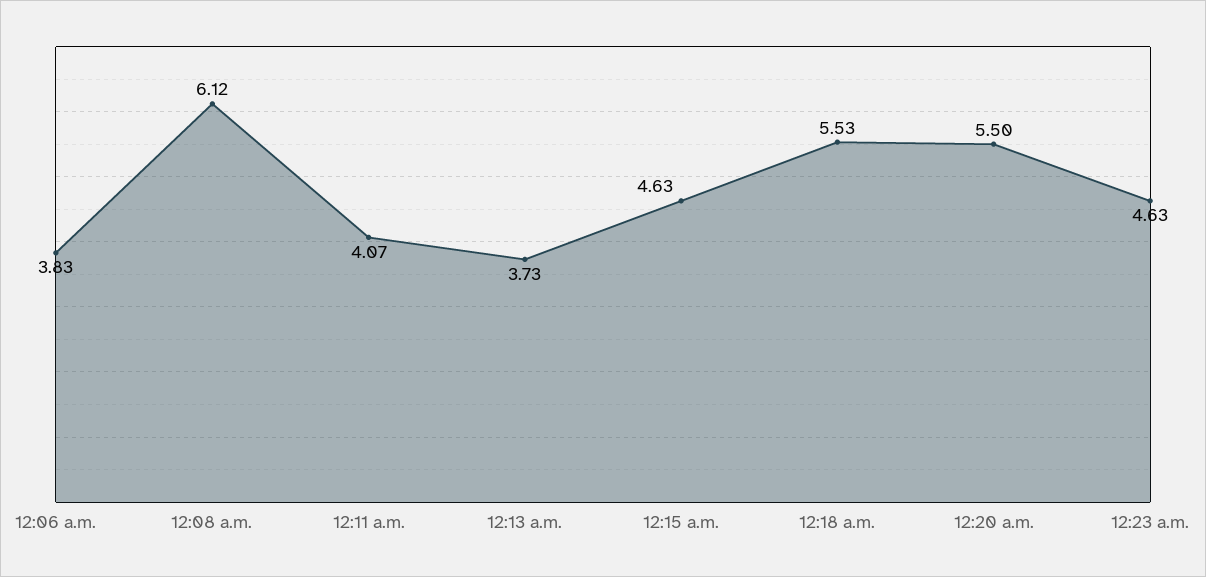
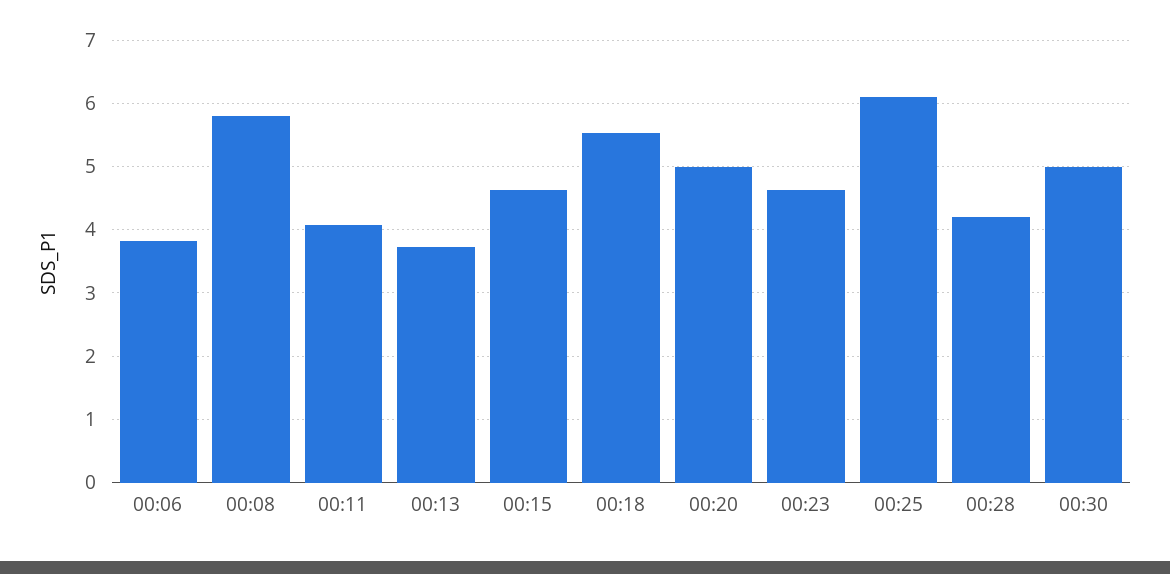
12:08 a.m.: 6.12 -> 5.8
12:20 a.m.: 5.5 -> 5
00:25: none -> 6.1
00:28: none -> 4.2
00:30: none -> 5

